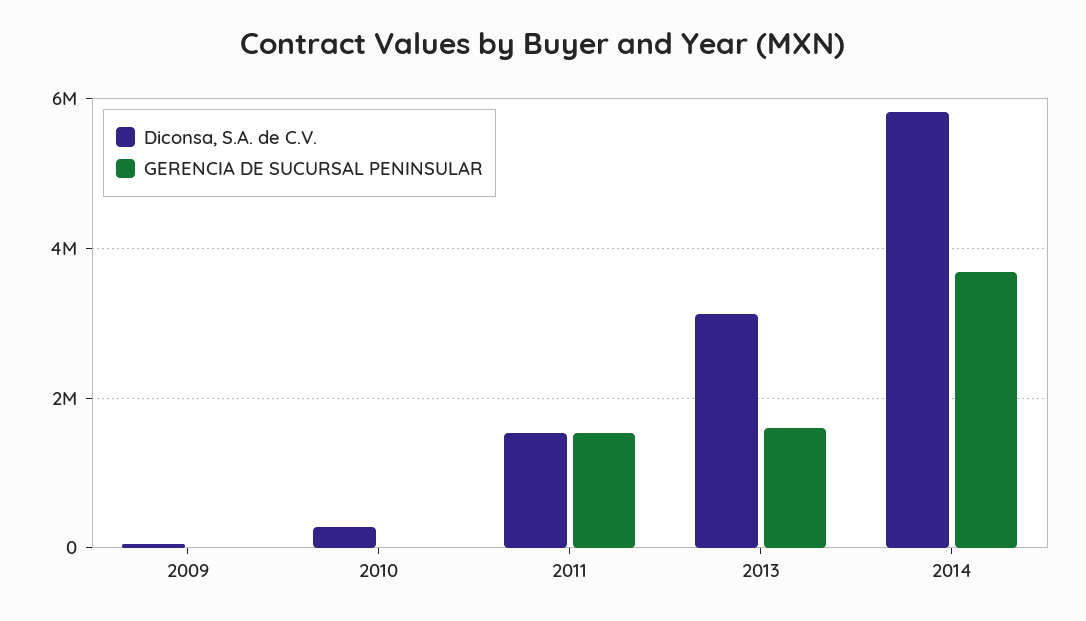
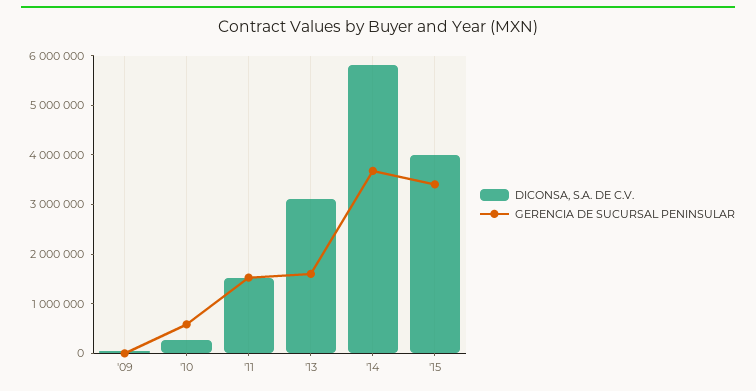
GERENCIA DE SUCURSAL PENINSULAR, 2010: 0 -> 600000
Diconsa, S.A. de C.V., '15: none -> 4000000
GERENCIA DE SUCURSAL PENINSULAR, '15: none -> 3400000

